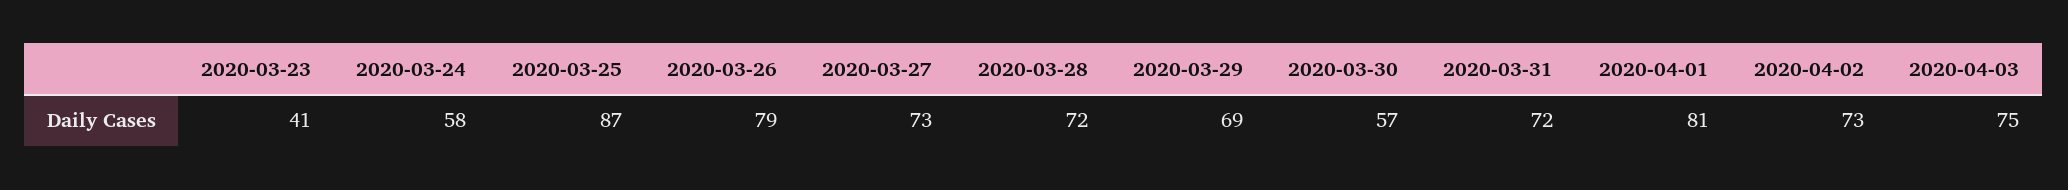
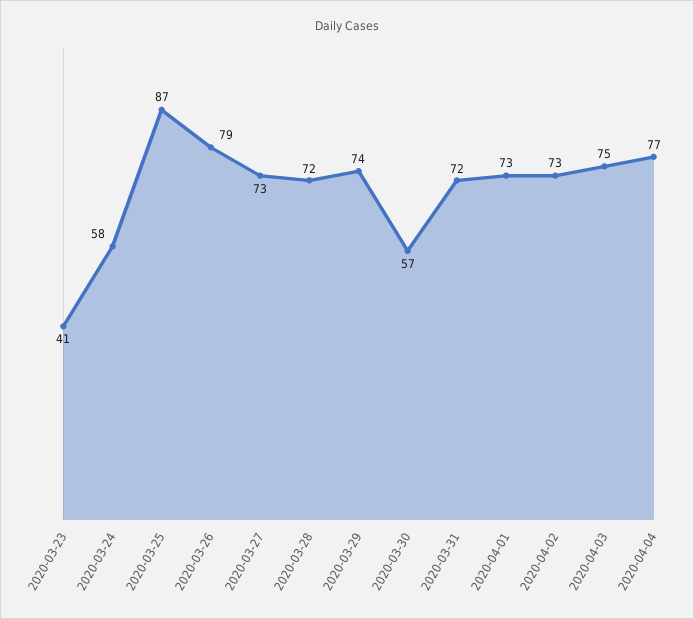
2020-03-29: 69 -> 74
2020-04-01: 81 -> 73
2020-04-04: none -> 77

